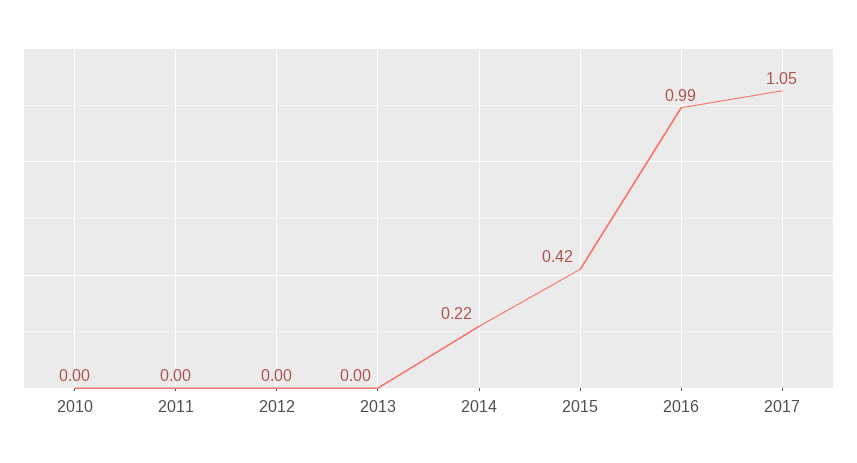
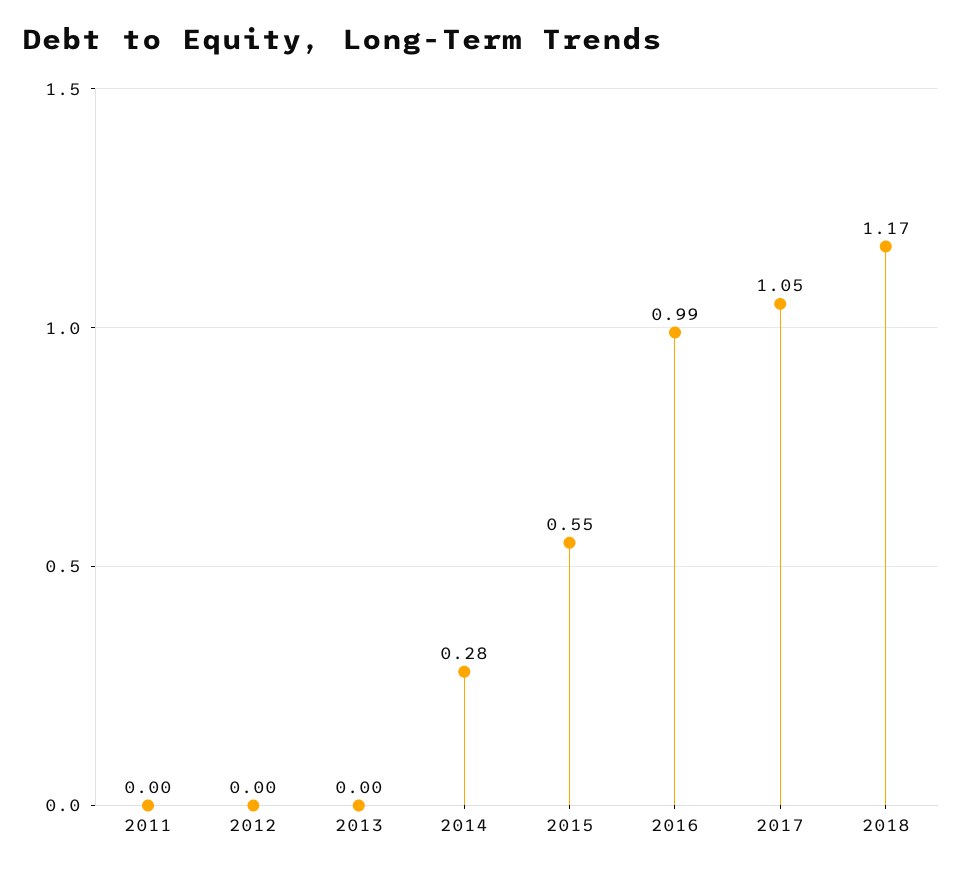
2010: 0 -> none
2014: 0.22 -> 0.28
2015: 0.42 -> 0.55
2018: none -> 1.17

